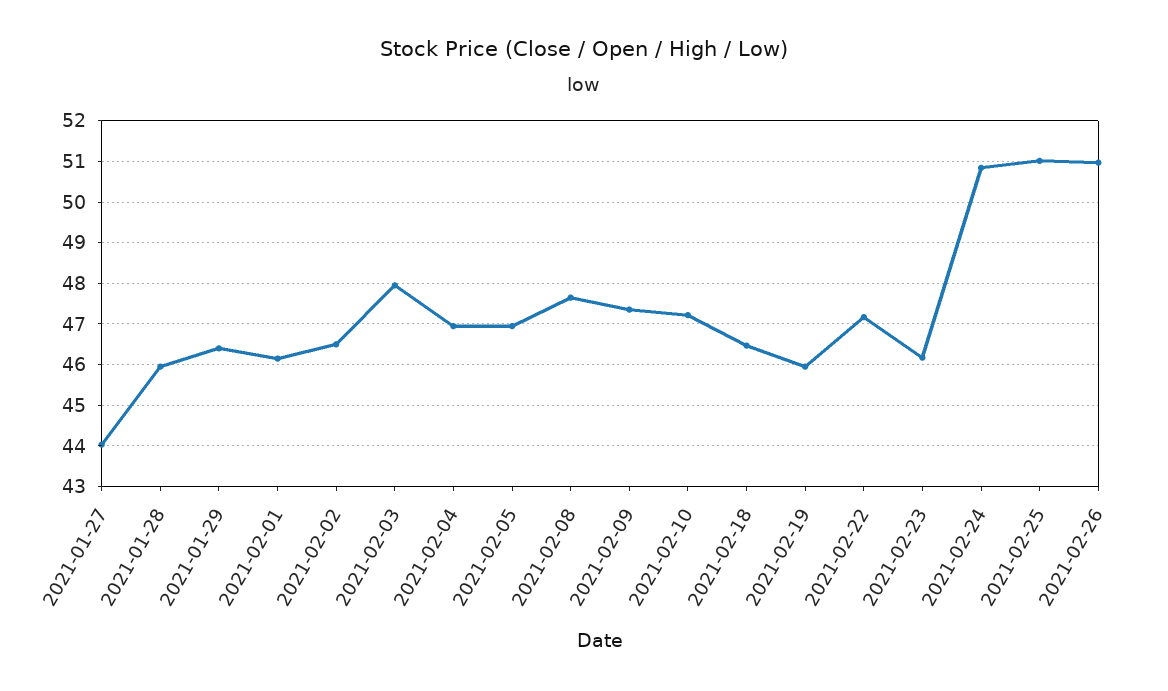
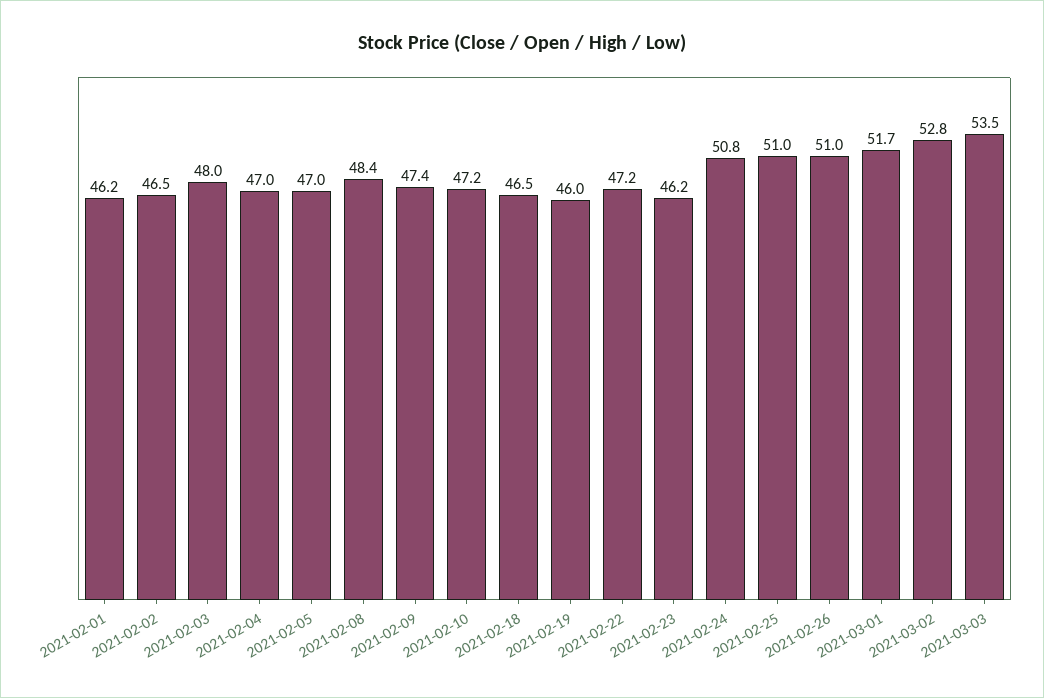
2021-01-27: 44 -> none
2021-01-28: 46 -> none
2021-01-29: 46.4 -> none
2021-02-08: 47.6 -> 48.4
2021-03-01: none -> 51.7
2021-03-02: none -> 52.8
2021-03-03: none -> 53.5

